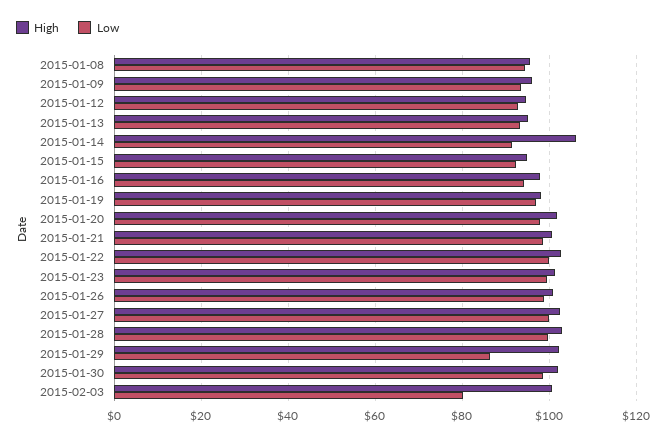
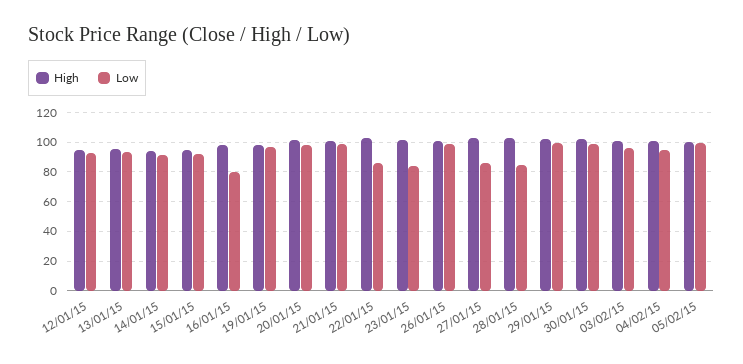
High, 2015-01-08: 96 -> none
Low, 2015-01-08: 94 -> none
High, 2015-01-09: 96 -> none
Low, 2015-01-09: 94 -> none
High, 2015-01-14: 106 -> 95
Low, 2015-01-16: 94 -> 80
Low, 2015-01-22: 100 -> 85
Low, 2015-01-23: 100 -> 85
Low, 2015-01-27: 100 -> 85
Low, 2015-01-28: 100 -> 85
Low, 2015-01-29: 86 -> 100
Low, 2015-02-03: 80 -> 95
High, 04/02/15: none -> 100
Low, 04/02/15: none -> 95
High, 05/02/15: none -> 100
Low, 05/02/15: none -> 100

